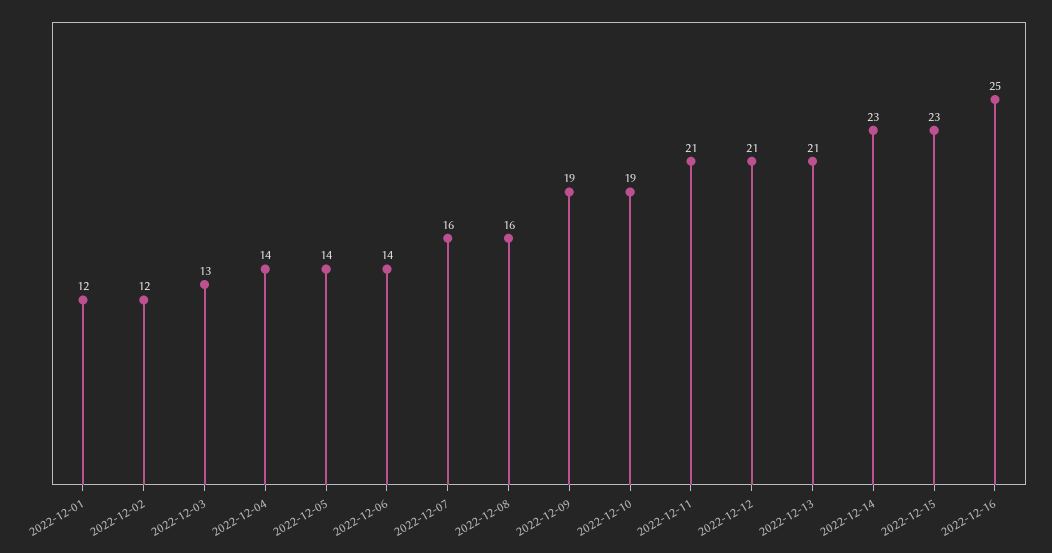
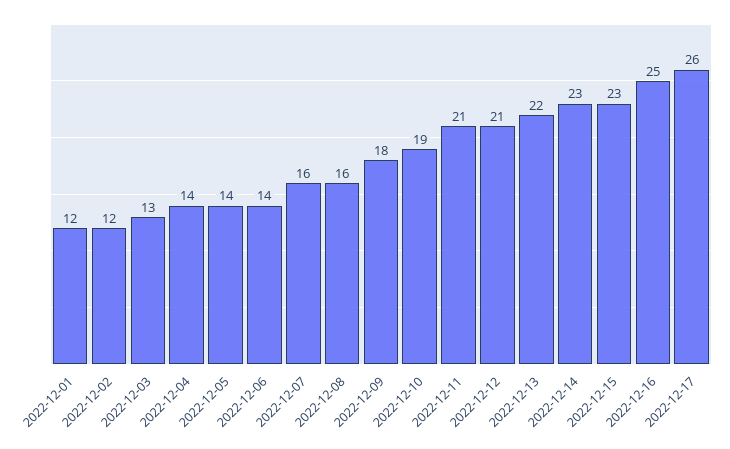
2022-12-09: 19 -> 18
2022-12-13: 21 -> 22
2022-12-17: none -> 26

